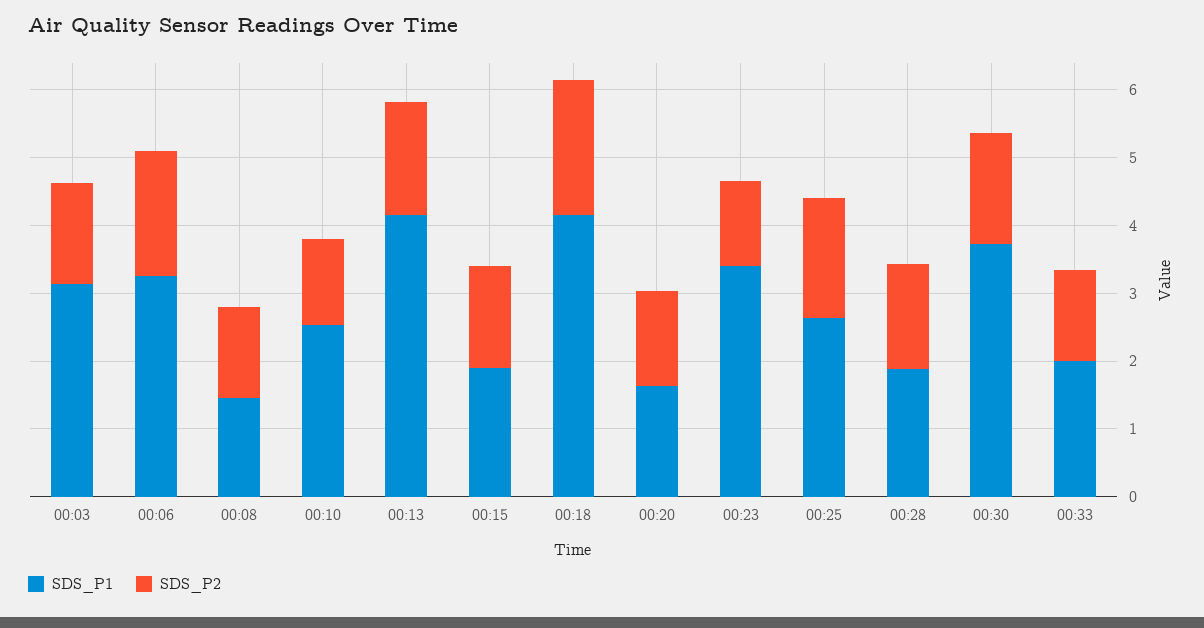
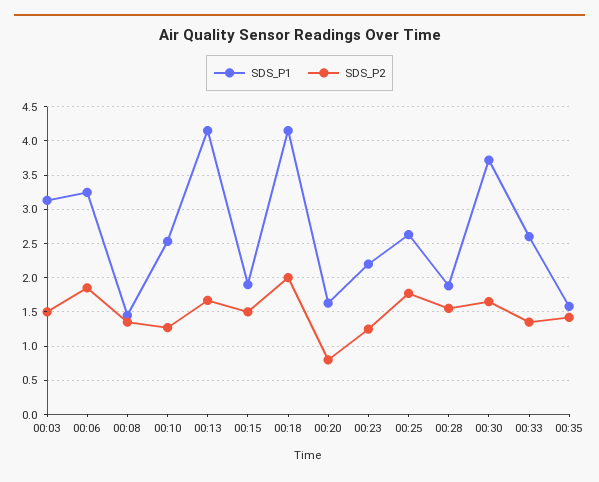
SDS_P2, 00:20: 1.4 -> 0.8
SDS_P1, 00:23: 3.4 -> 2.2
SDS_P1, 00:33: 2 -> 2.6
SDS_P1, 00:35: none -> 1.6
SDS_P2, 00:35: none -> 1.4

